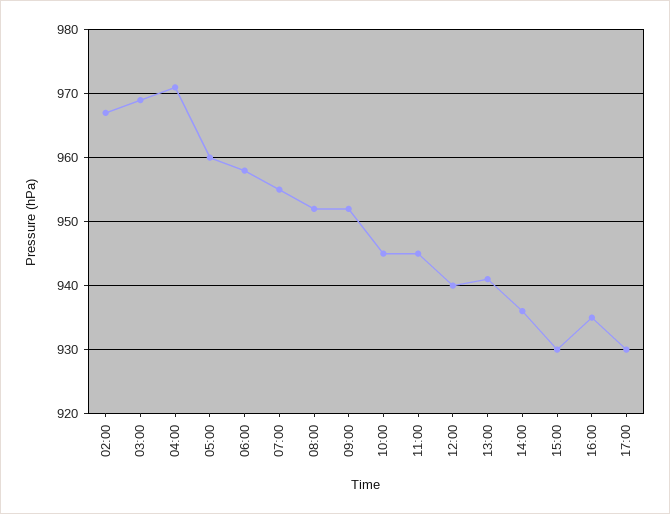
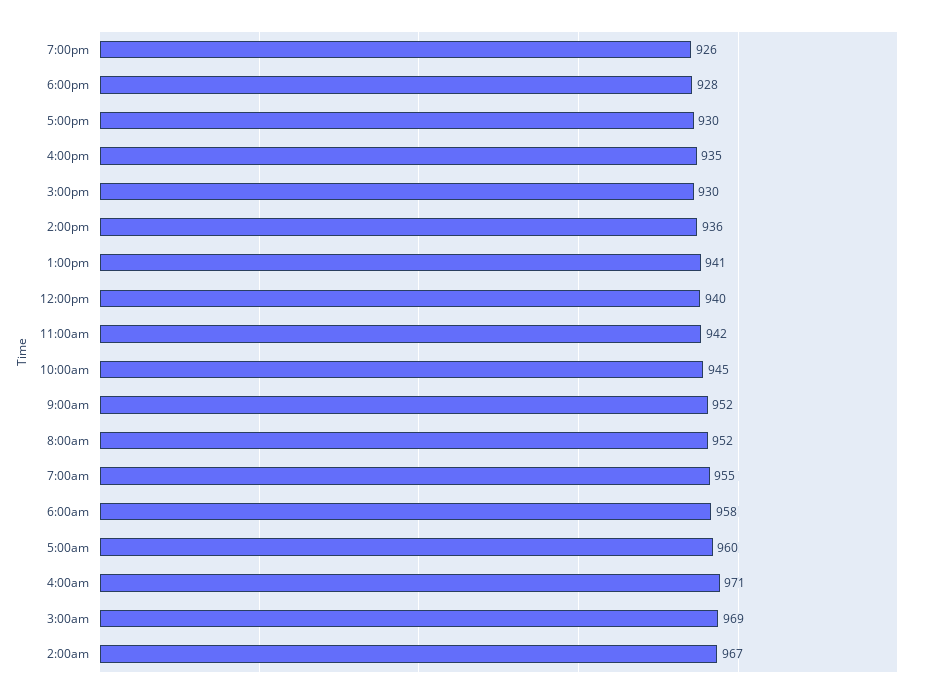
11:00: 945 -> 942
7:00pm: none -> 926
6:00pm: none -> 928

